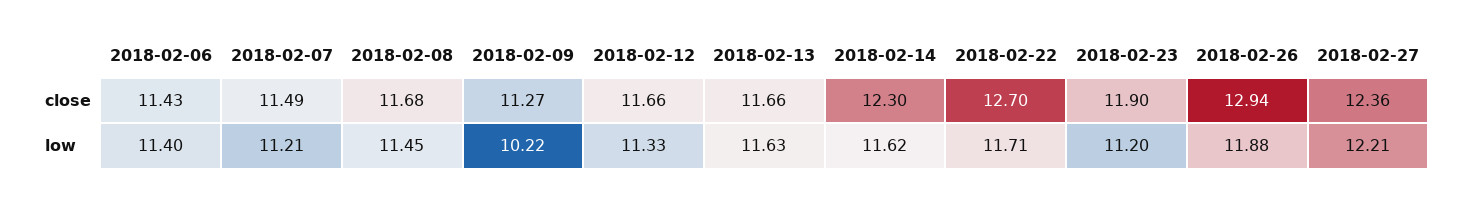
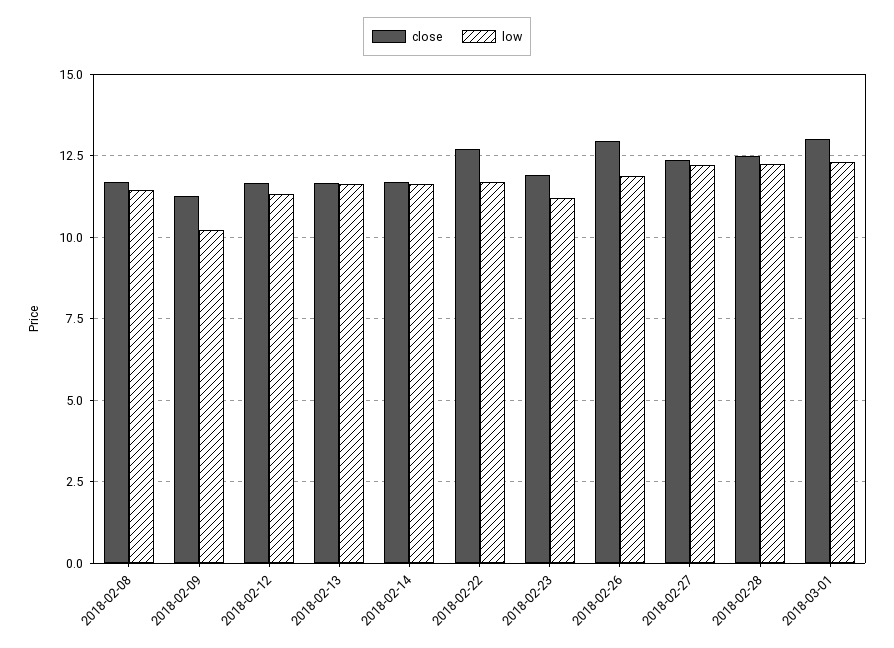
close, 2018-02-06: 11.43 -> none
close, 2018-02-07: 11.49 -> none
close, 2018-02-14: 12.3 -> 11.75
low, 2018-02-06: 11.4 -> none
low, 2018-02-07: 11.21 -> none
close, 2018-02-28: none -> 12.5
low, 2018-02-28: none -> 12.25
close, 2018-03-01: none -> 13
low, 2018-03-01: none -> 12.25

